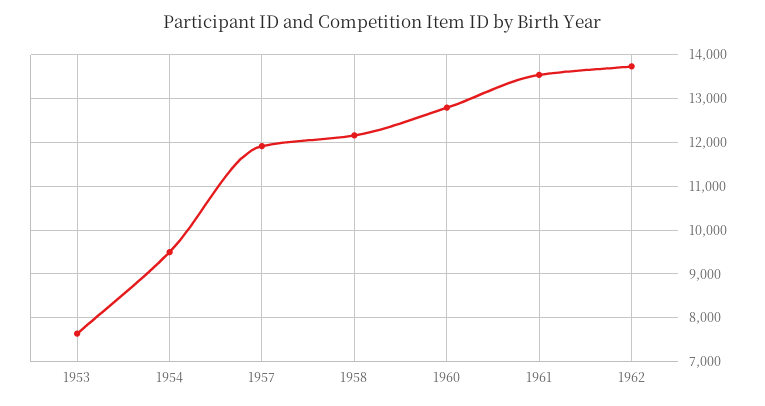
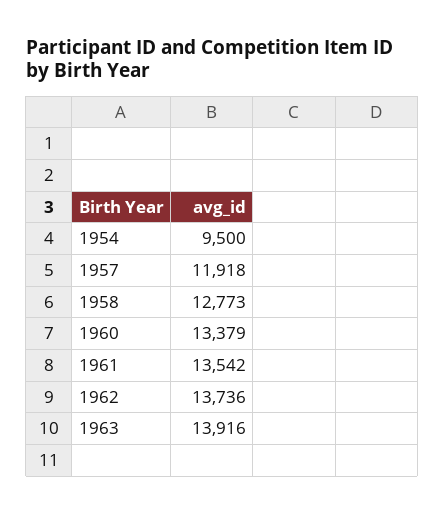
1953: 7600 -> none
1958: 12200 -> 12773
1960: 12800 -> 13379
1963: none -> 13916

